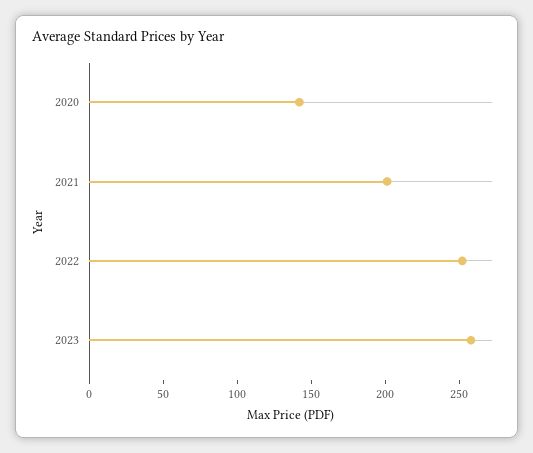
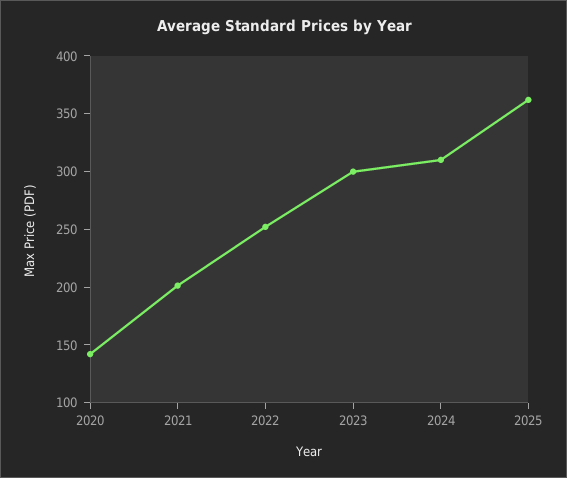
2023: 260 -> 300
2024: none -> 310
2025: none -> 360

